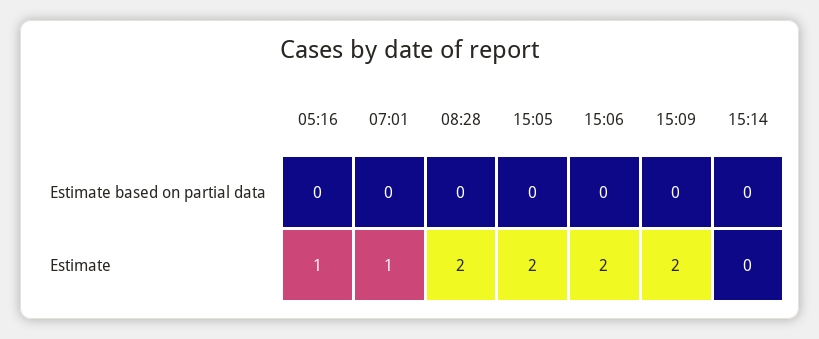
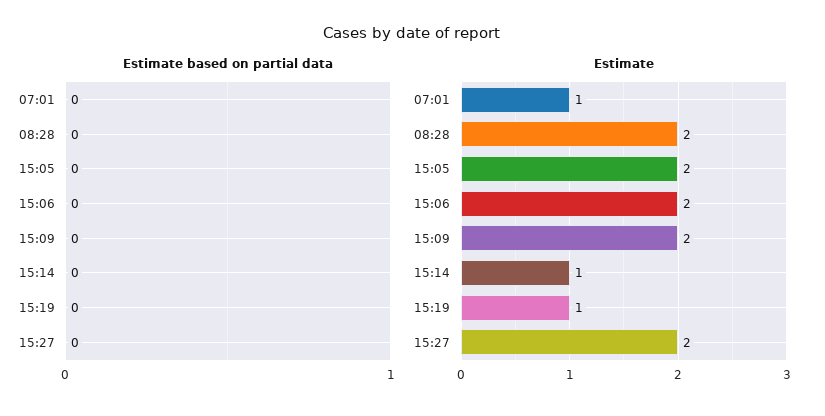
Estimate based on partial data, 05:16: 0 -> none
Estimate, 05:16: 1 -> none
Estimate, 15:14: 0 -> 1
Estimate based on partial data, 15:19: none -> 0
Estimate based on partial data, 15:27: none -> 0
Estimate, 15:19: none -> 1
Estimate, 15:27: none -> 2

